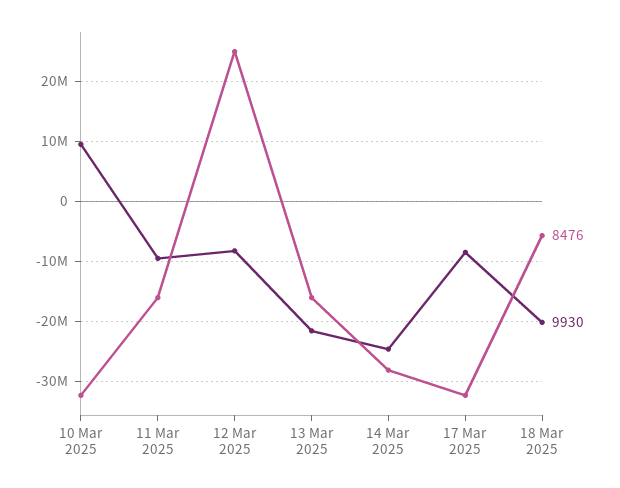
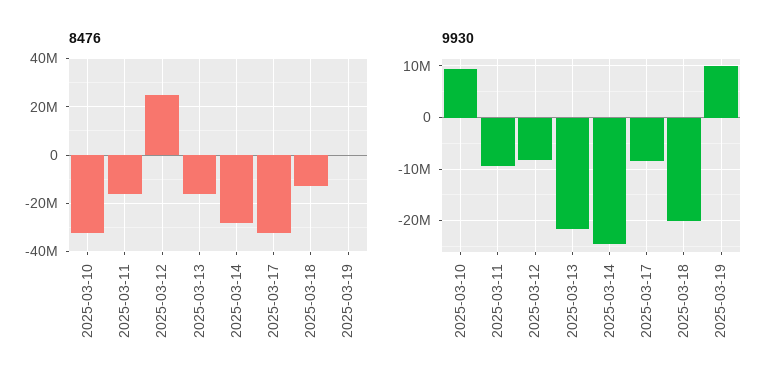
8476, 18 Mar 2025: -6000000 -> -12500000
8476, 2025-03-19: none -> 0
9930, 2025-03-19: none -> 10000000

